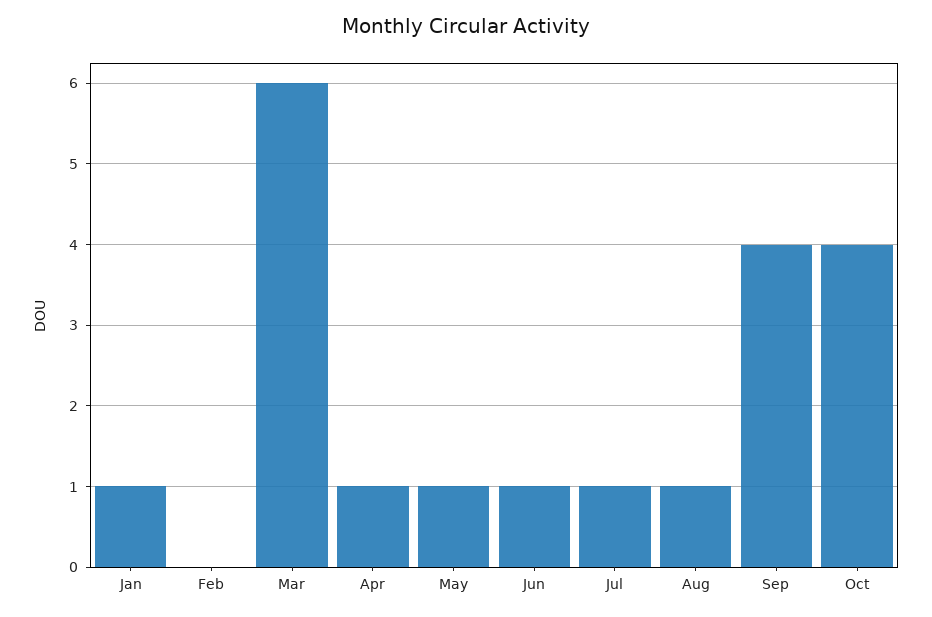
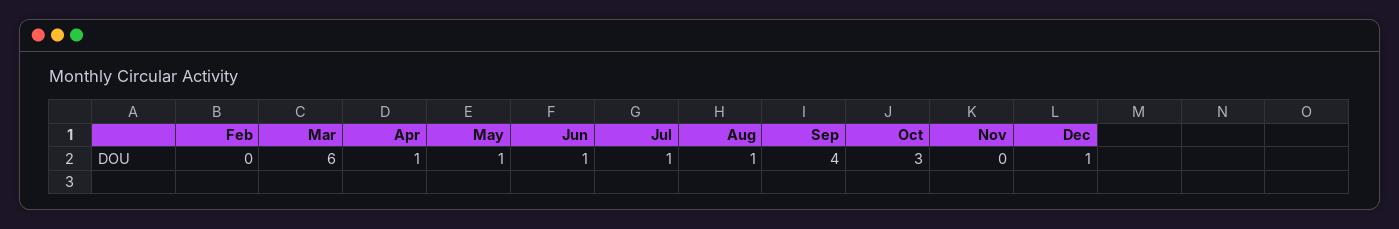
Jan: 1 -> none
Oct: 4 -> 3
Nov: none -> 0
Dec: none -> 1

